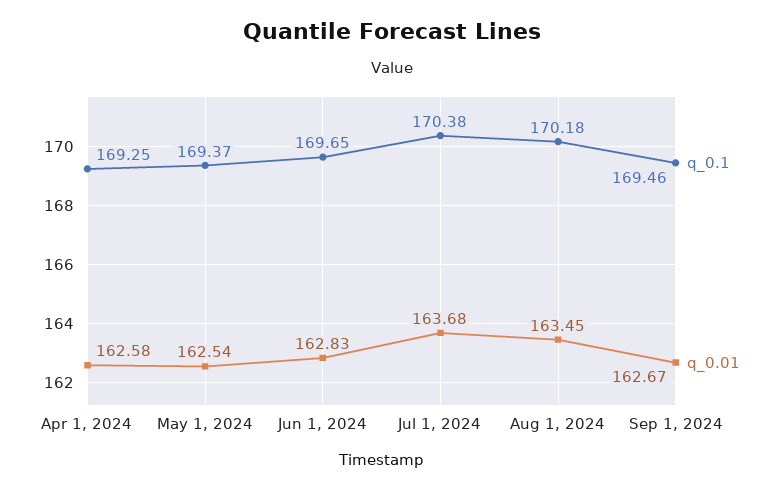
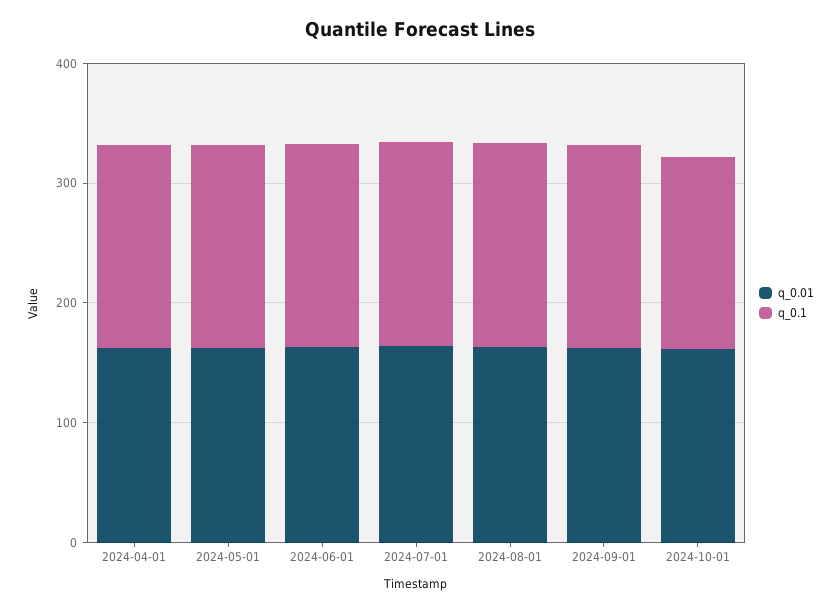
q_0.01, 2024-10-01: none -> 160
q_0.1, 2024-10-01: none -> 160

